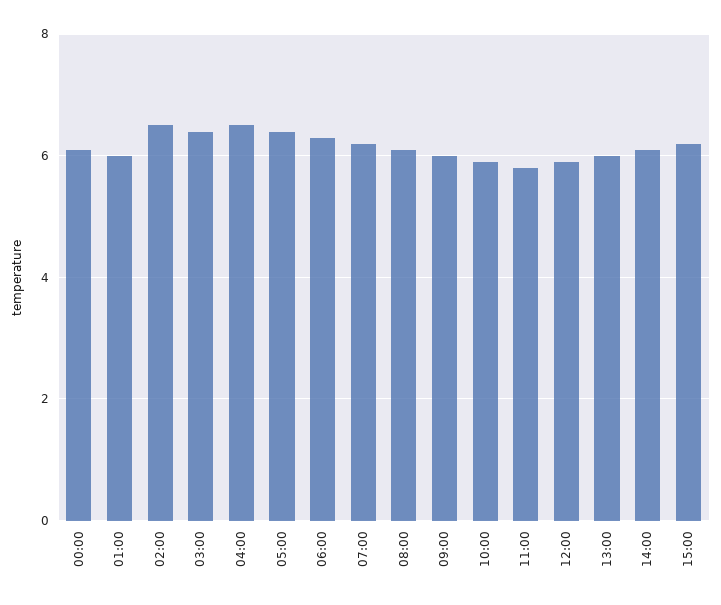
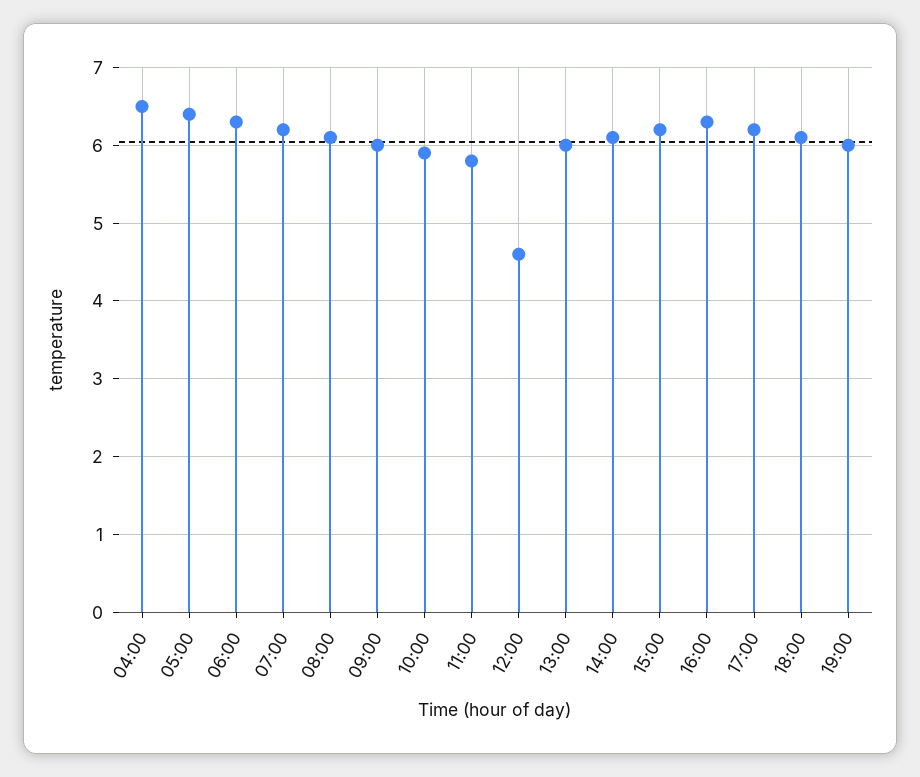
00:00: 6 -> none
01:00: 6 -> none
02:00: 6.5 -> none
03:00: 6.5 -> none
12:00: 6 -> 4.6
16:00: none -> 6.3
17:00: none -> 6.2
18:00: none -> 6.1
19:00: none -> 6

